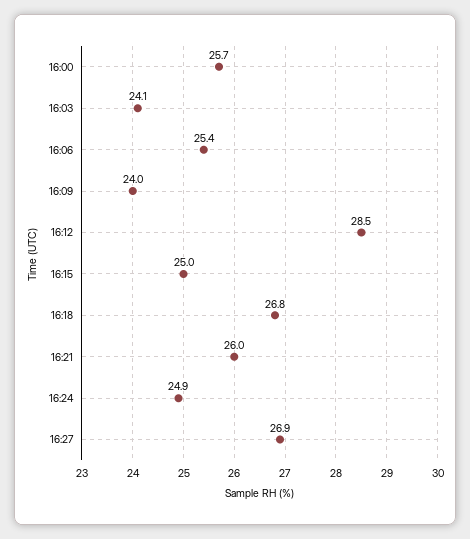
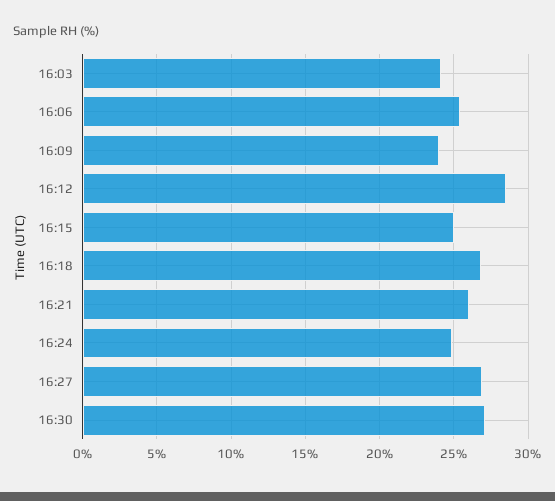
16:00: 25.7 -> none
16:30: none -> 27

